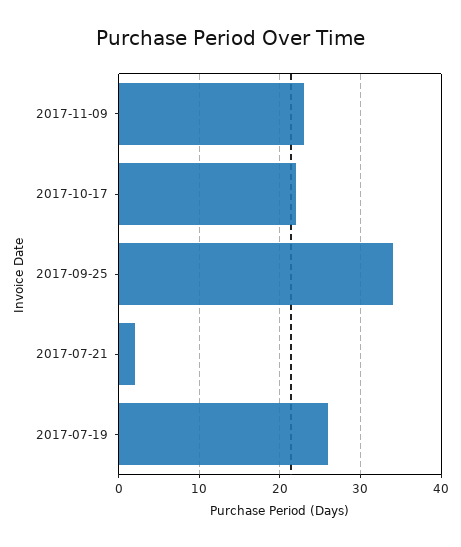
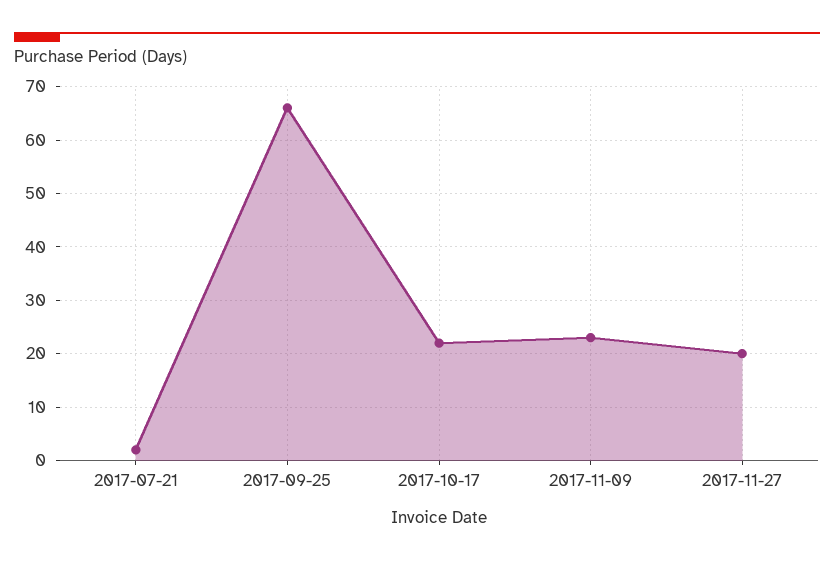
2017-09-25: 34 -> 65
2017-07-19: 26 -> none
2017-11-27: none -> 20

